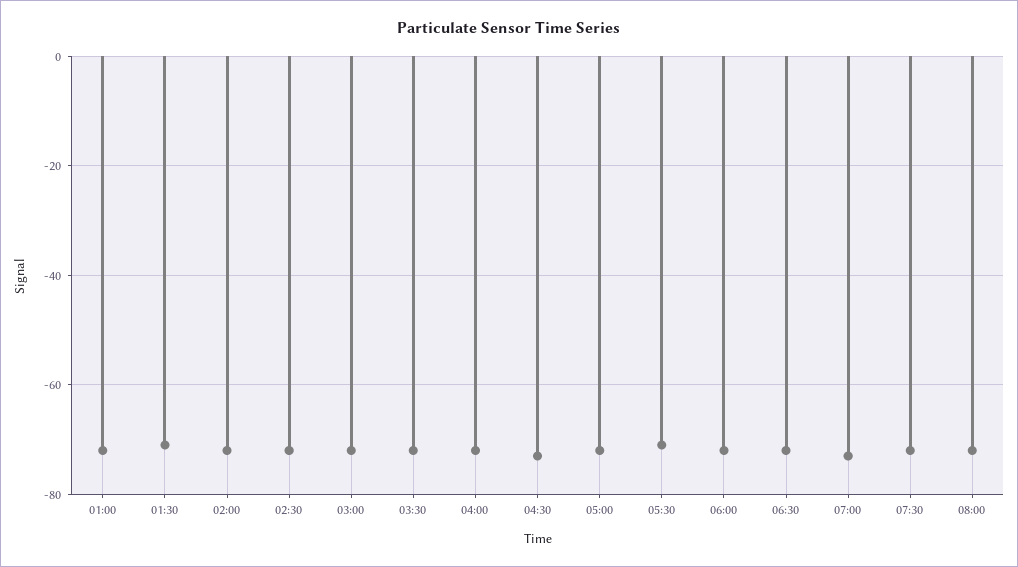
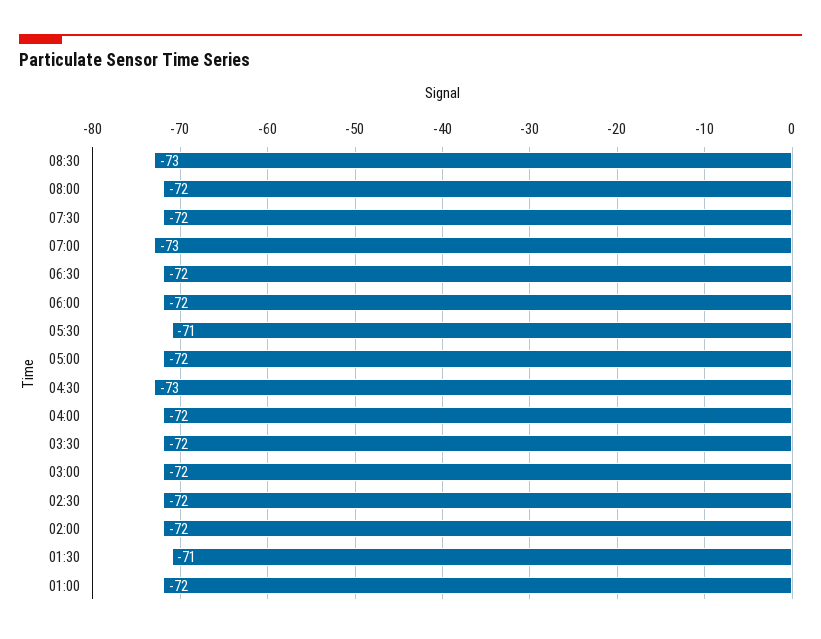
08:30: none -> -73

